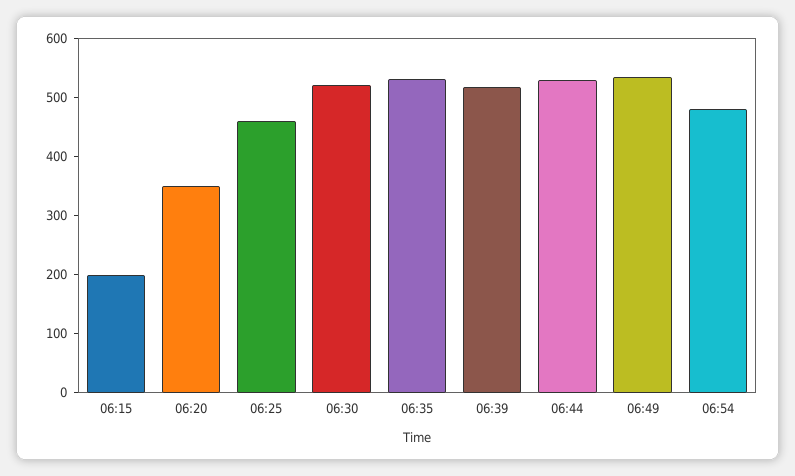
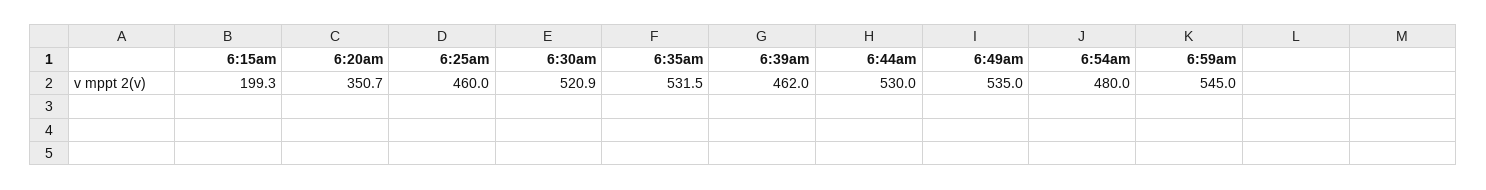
06:39: 520 -> 462
6:59am: none -> 545

